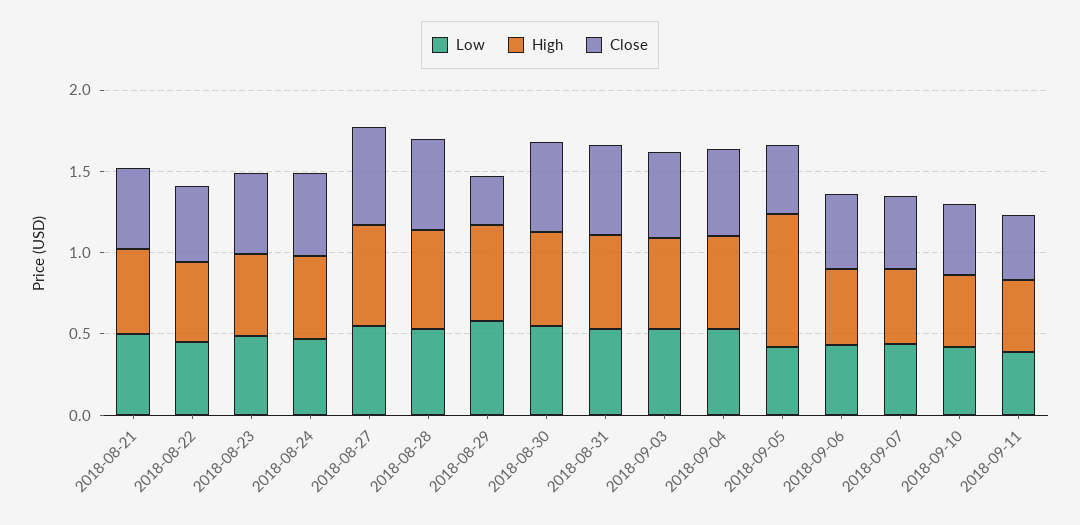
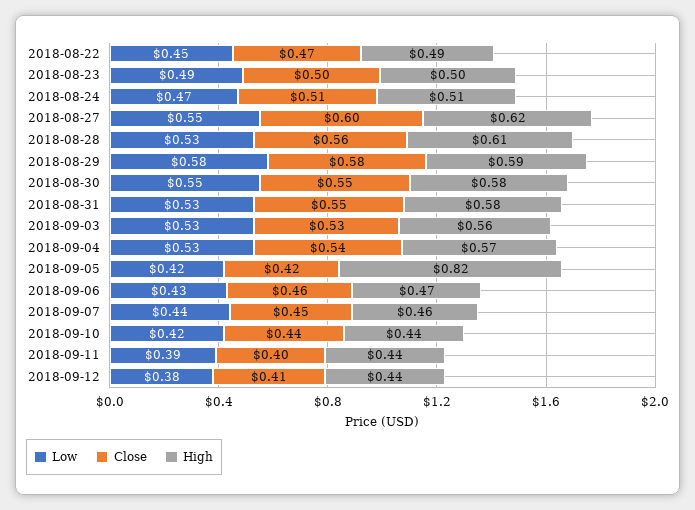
Low, 2018-08-21: 0.5 -> none
High, 2018-08-21: 0.5 -> none
Close, 2018-08-21: 0.5 -> none
Close, 2018-08-29: 0.3 -> 0.58
Low, 2018-09-12: none -> 0.38
Close, 2018-09-12: none -> 0.41
High, 2018-09-12: none -> 0.44

